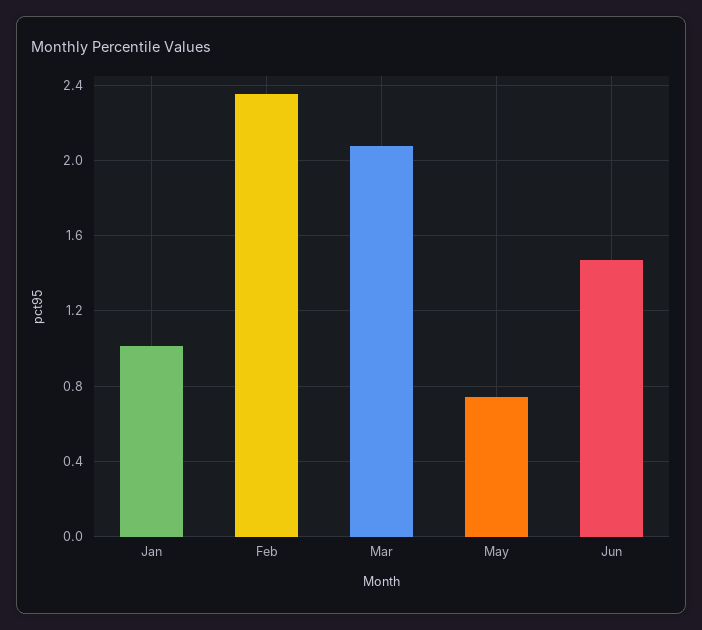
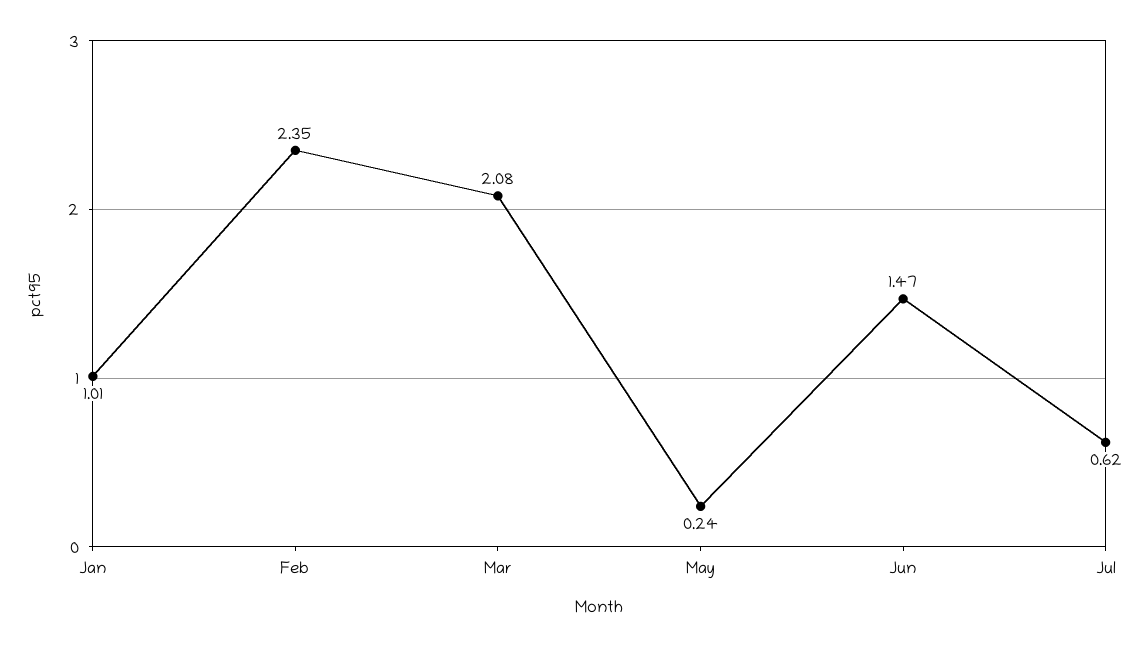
May: 0.75 -> 0.24
Jul: none -> 0.62

